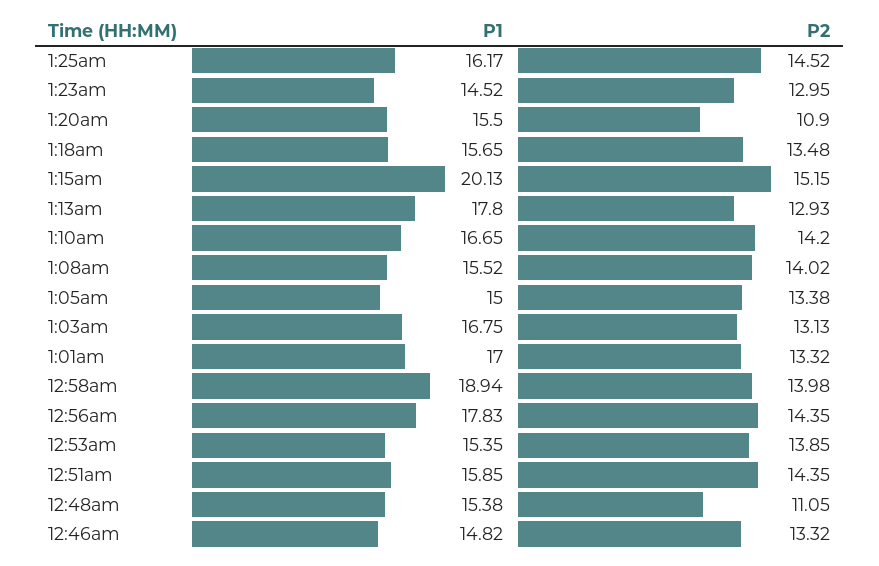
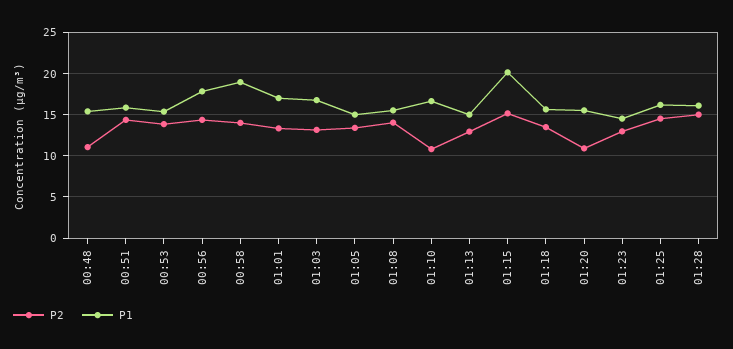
P1, 1:13am: 17.8 -> 15
P2, 1:10am: 14.2 -> 11
P1, 12:46am: 14.82 -> none
P2, 12:46am: 13.32 -> none
P2, 01:28: none -> 15
P1, 01:28: none -> 16

